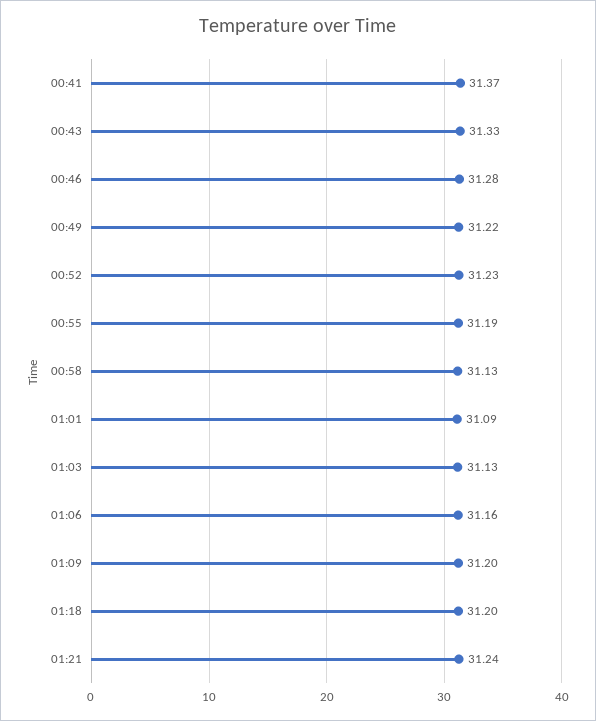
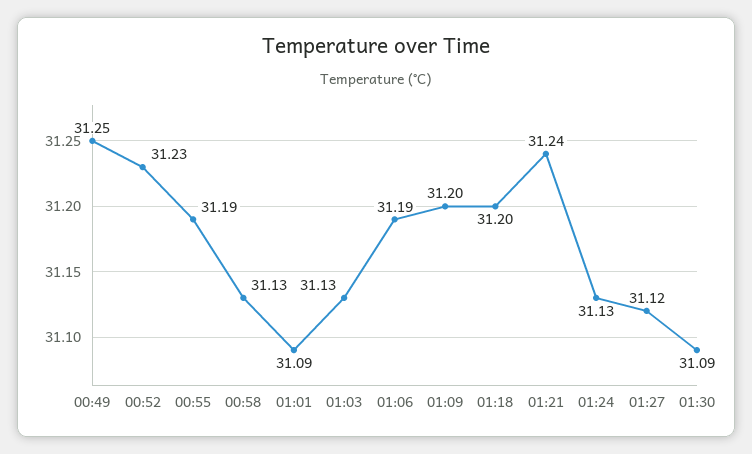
00:41: 31.37 -> none
00:43: 31.33 -> none
00:46: 31.28 -> none
00:49: 31.22 -> 31.25
01:06: 31.16 -> 31.19
01:24: none -> 31.13
01:27: none -> 31.12
01:30: none -> 31.09

